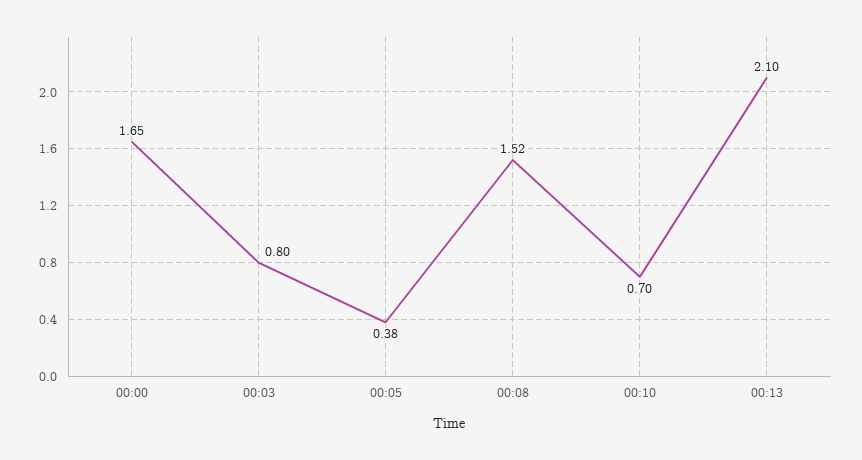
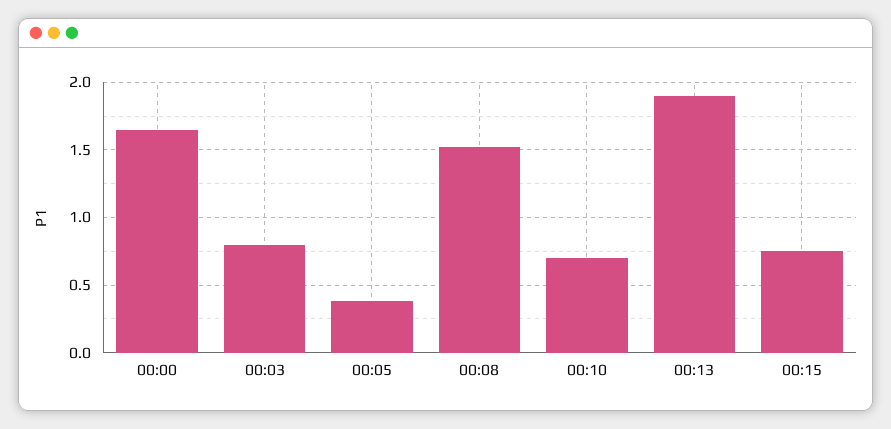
00:13: 2.1 -> 1.9
00:15: none -> 0.75

